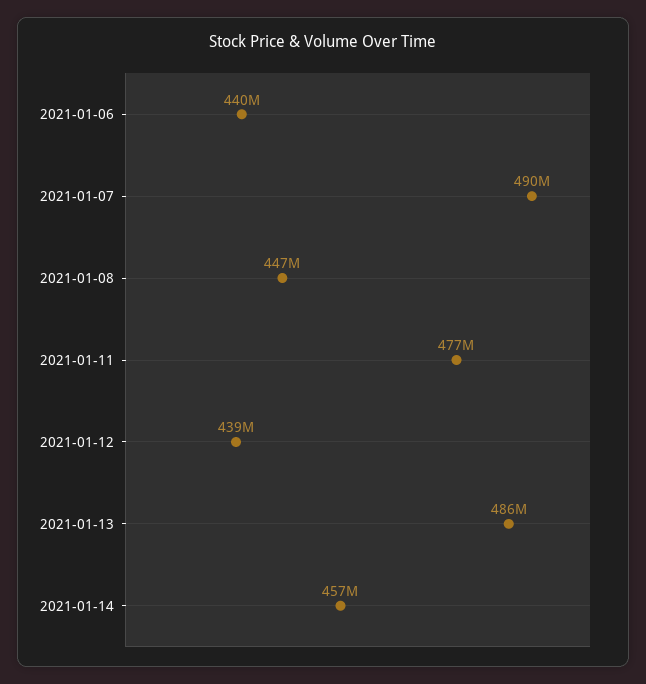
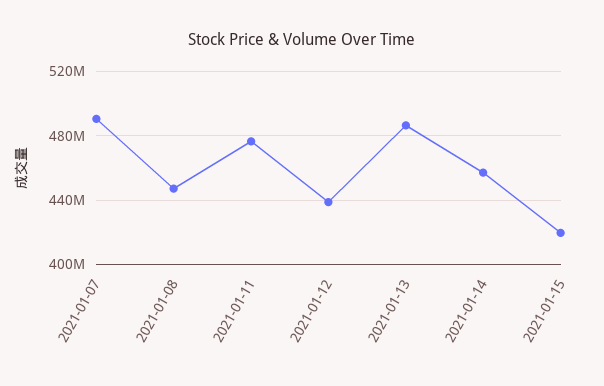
2021-01-06: 440000000 -> none
2021-01-15: none -> 420000000

